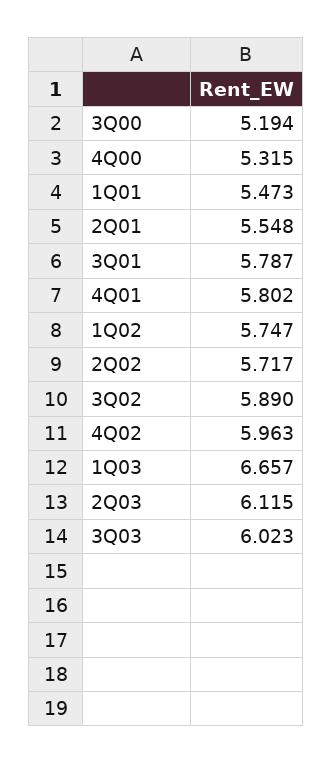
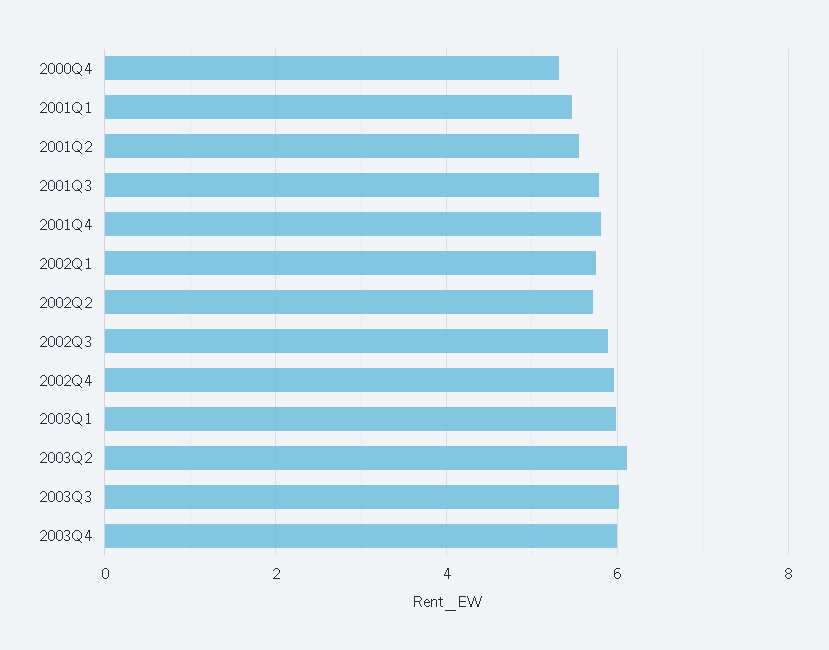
3Q00: 5.194 -> none
1Q03: 6.657 -> 6
2003Q4: none -> 6

